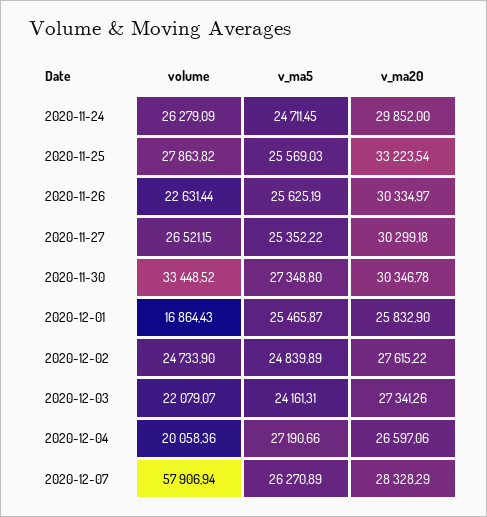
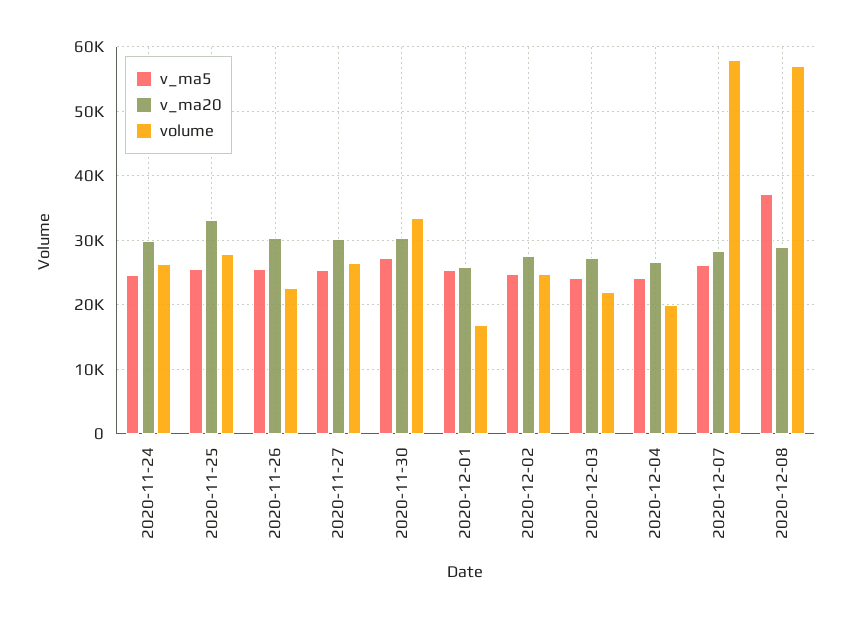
v_ma5, 2020-12-04: 27190.66 -> 24000
v_ma5, 2020-12-08: none -> 37000
v_ma20, 2020-12-08: none -> 29000
volume, 2020-12-08: none -> 57000

